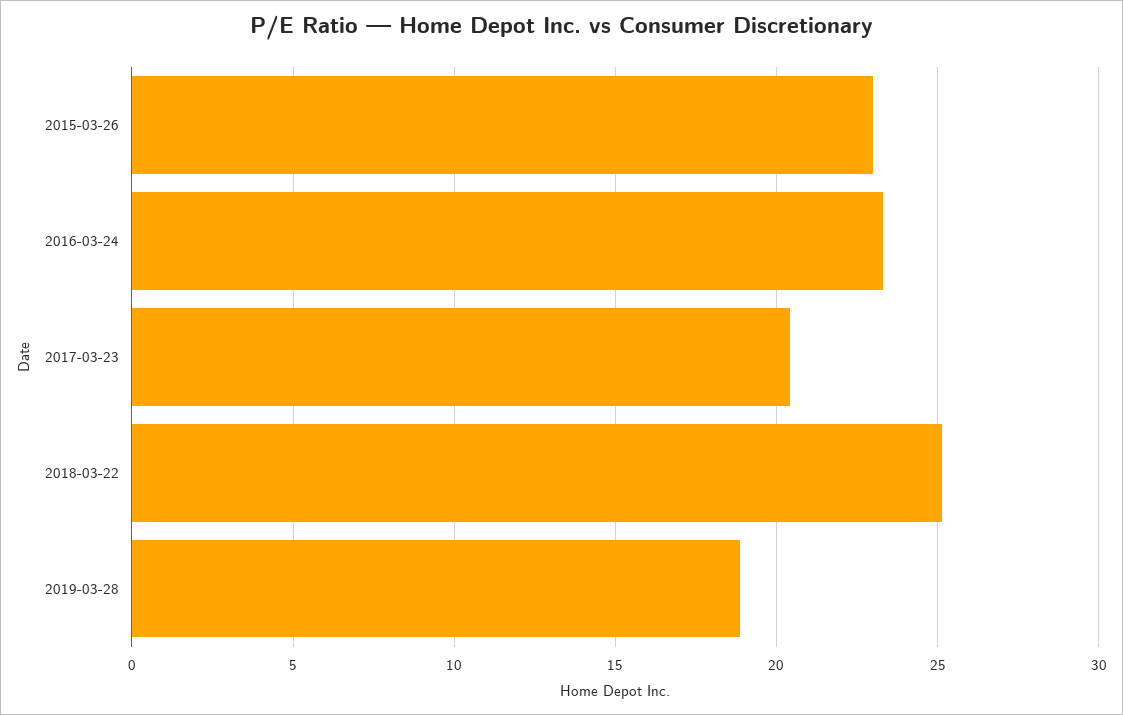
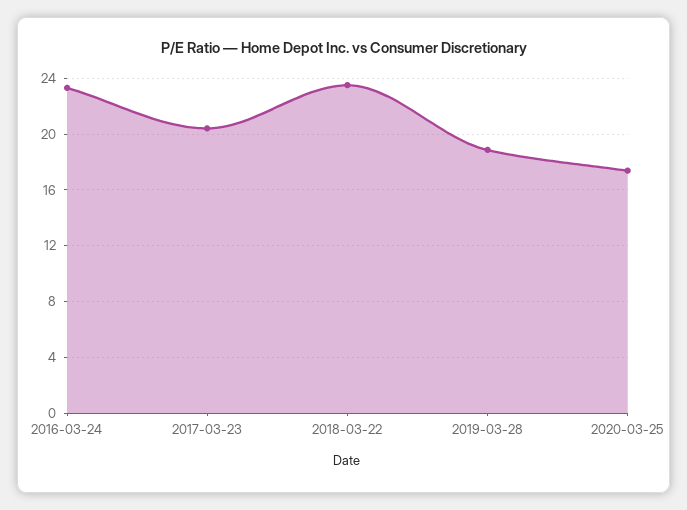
2015-03-26: 23 -> none
2018-03-22: 25 -> 23.5
2020-03-25: none -> 17.5

